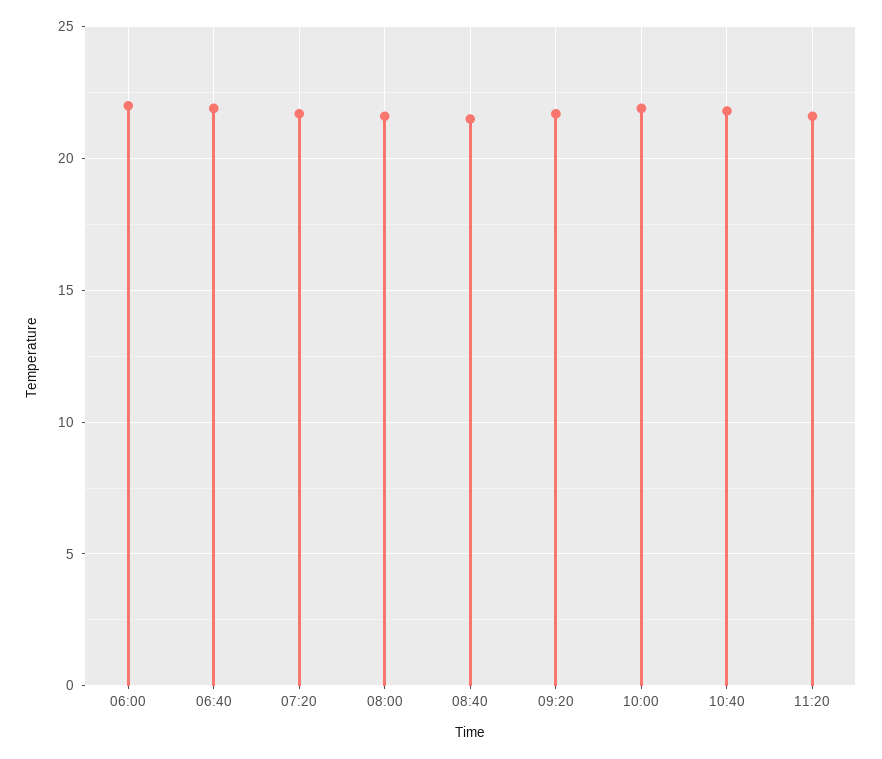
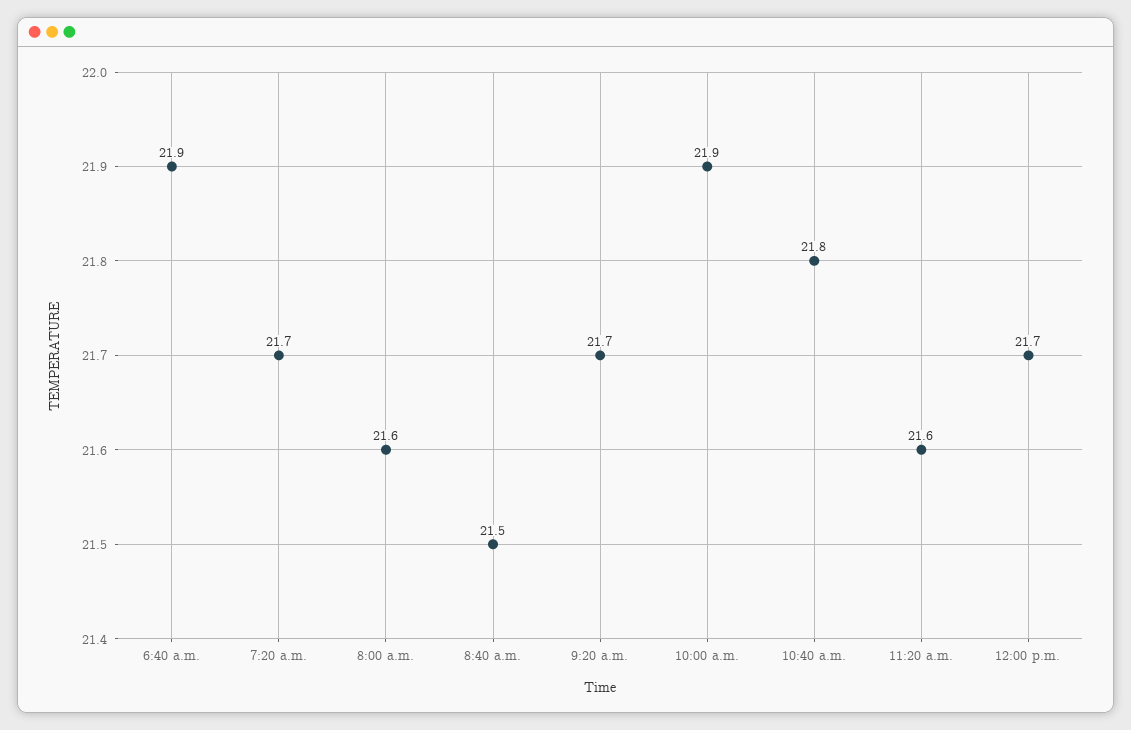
06:00: 22 -> none
12:00 p.m.: none -> 21.7

